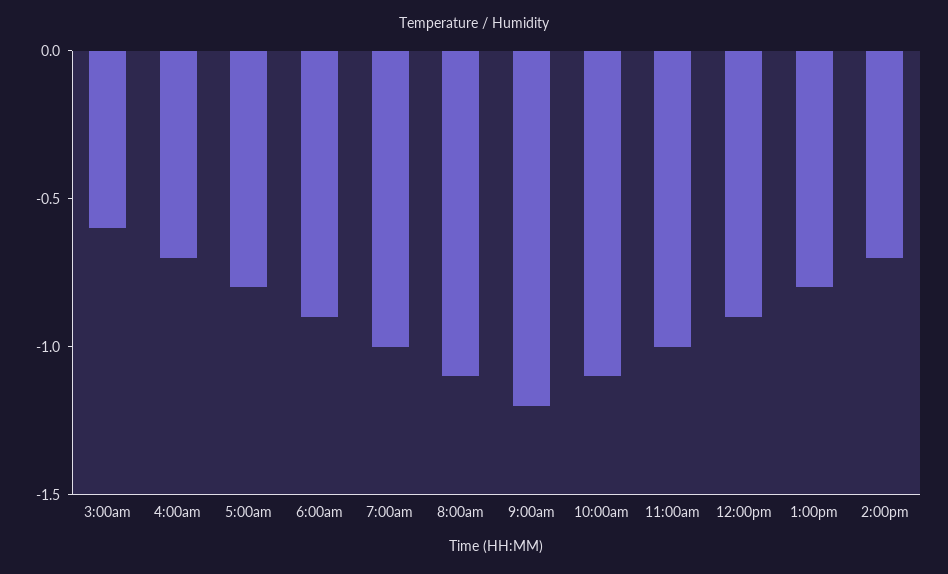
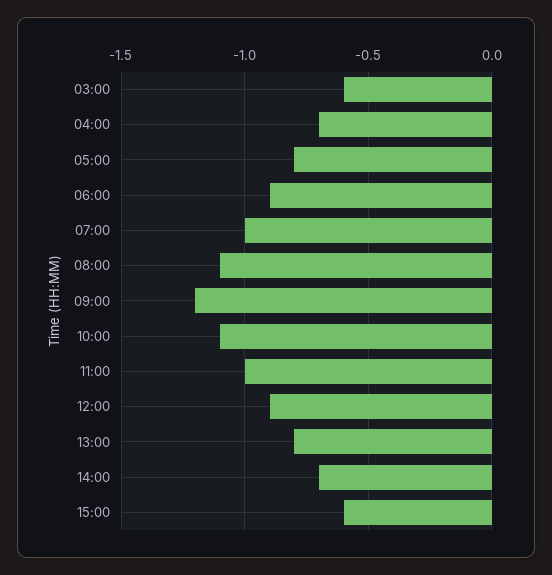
15:00: none -> -0.6

